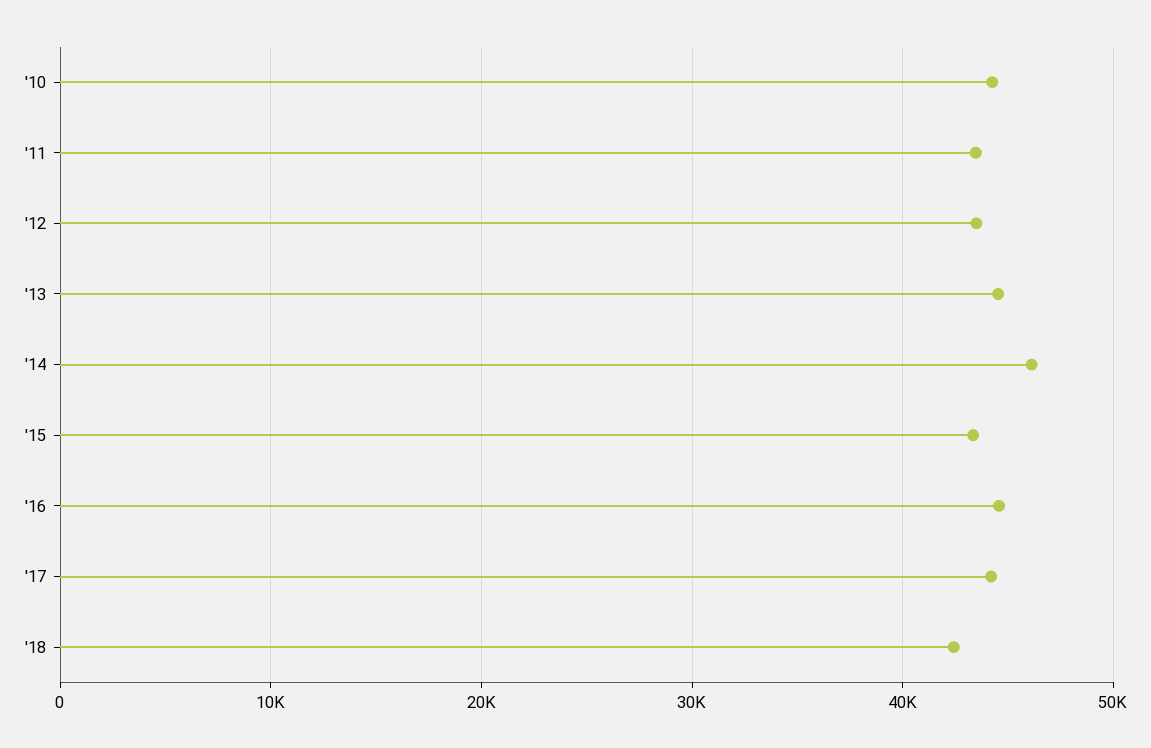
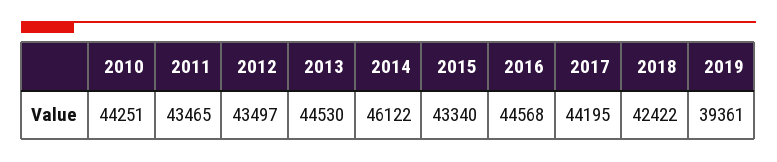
2019: none -> 39361

